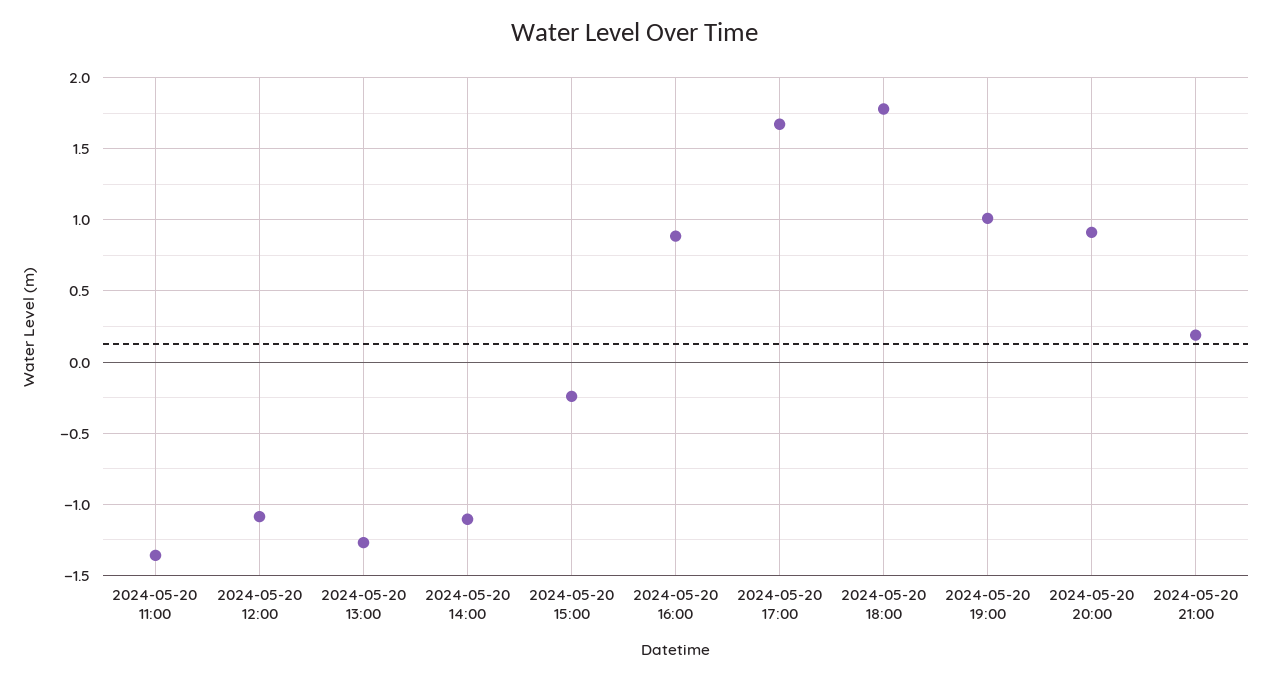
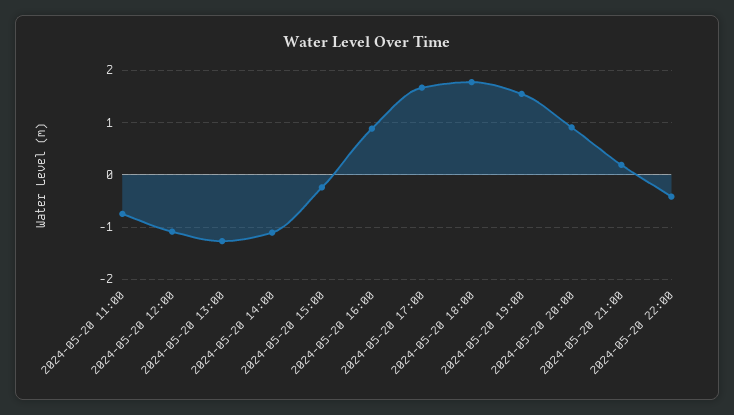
2024-05-20 11:00: -1.35 -> -0.8
2024-05-20 19:00: 1 -> 1.6
2024-05-20 22:00: none -> -0.4

